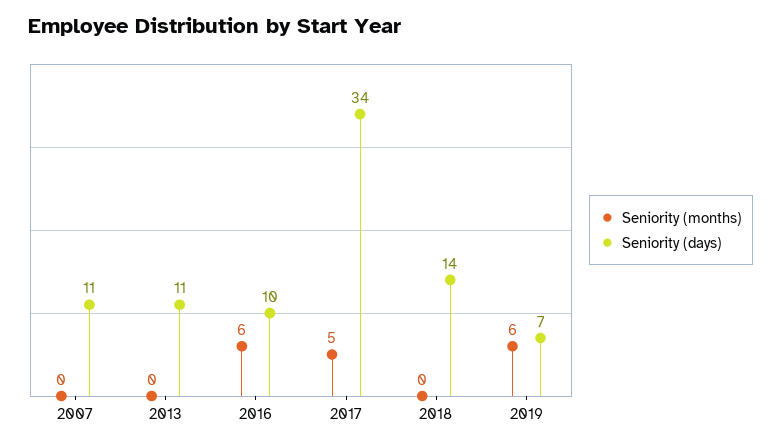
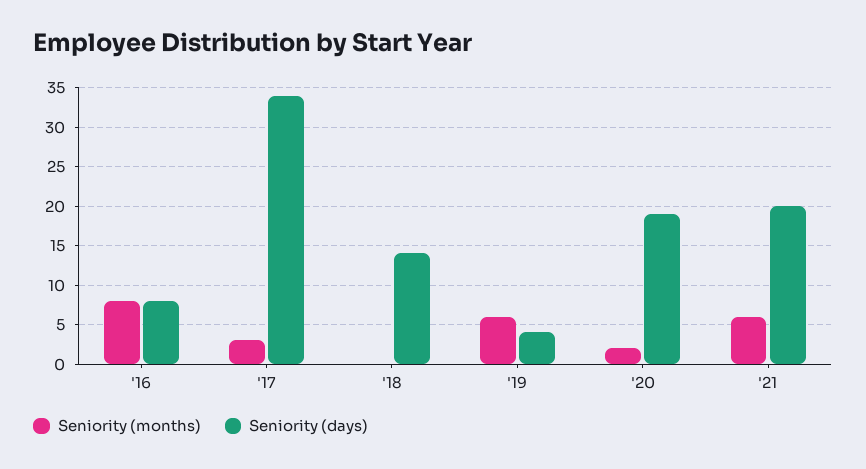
Seniority (months), 2007: 0 -> none
Seniority (days), 2007: 11 -> none
Seniority (months), 2013: 0 -> none
Seniority (days), 2013: 11 -> none
Seniority (months), 2016: 6 -> 8
Seniority (days), 2016: 10 -> 8
Seniority (months), 2017: 5 -> 3
Seniority (days), 2019: 7 -> 4
Seniority (months), '20: none -> 2
Seniority (days), '20: none -> 19
Seniority (months), '21: none -> 6
Seniority (days), '21: none -> 20

